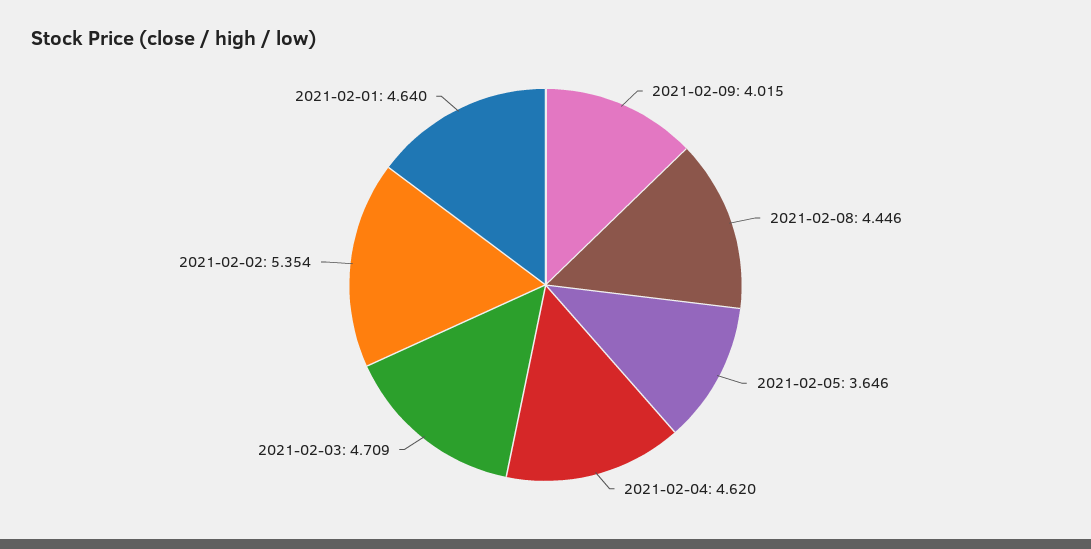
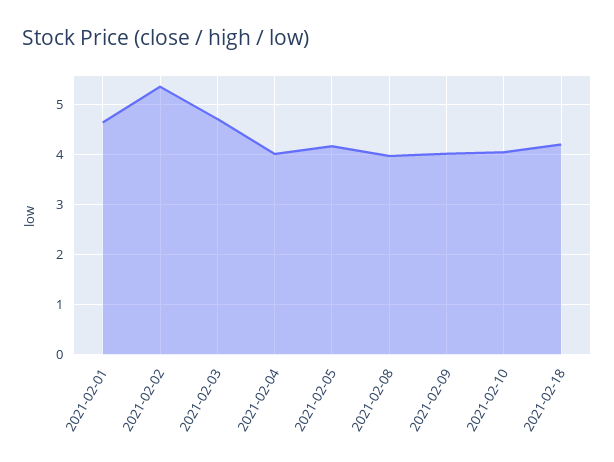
2021-02-08: 4.446 -> 4
2021-02-05: 3.646 -> 4.2
2021-02-04: 4.62 -> 4
2021-02-10: none -> 4
2021-02-18: none -> 4.2

